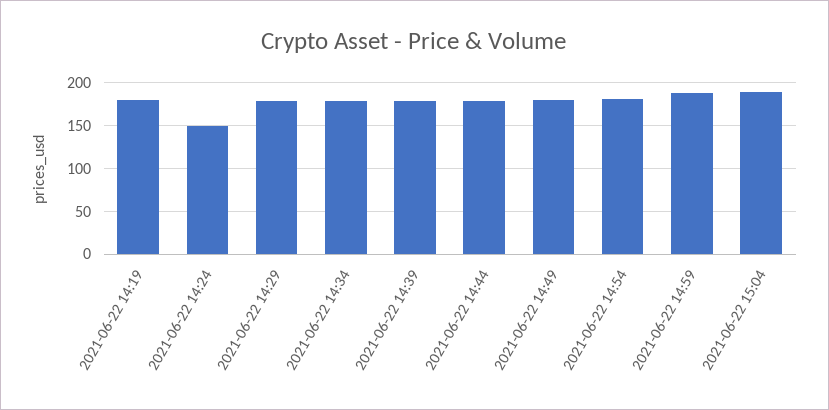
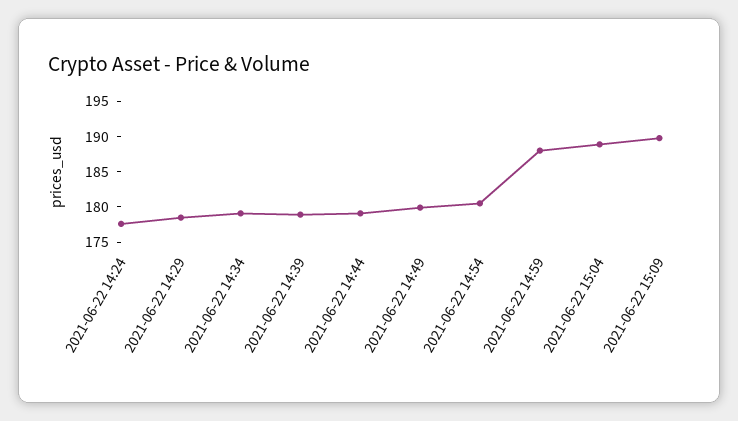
2021-06-22 14:19: 180 -> none
2021-06-22 14:24: 150 -> 177.5
2021-06-22 15:09: none -> 190

